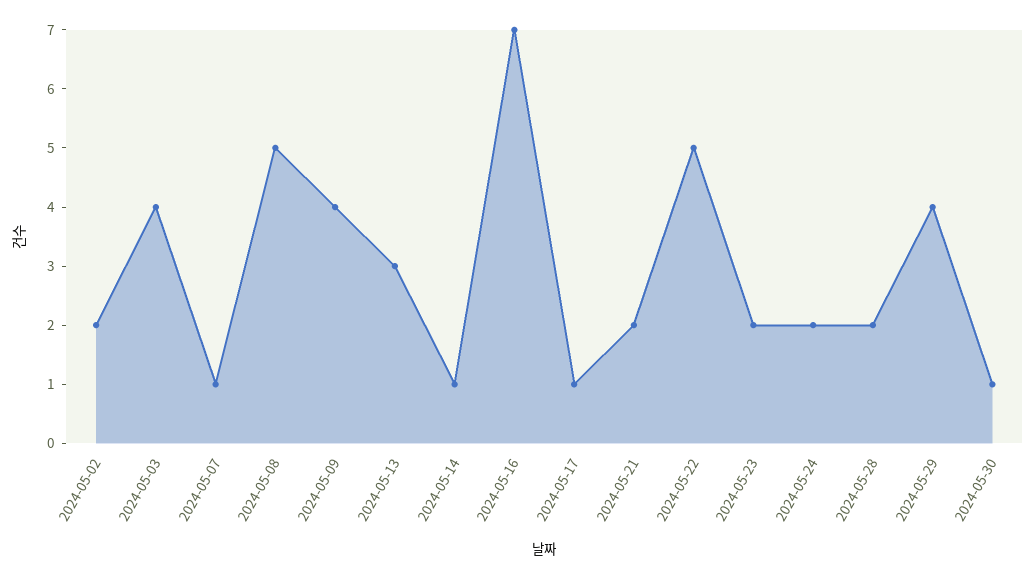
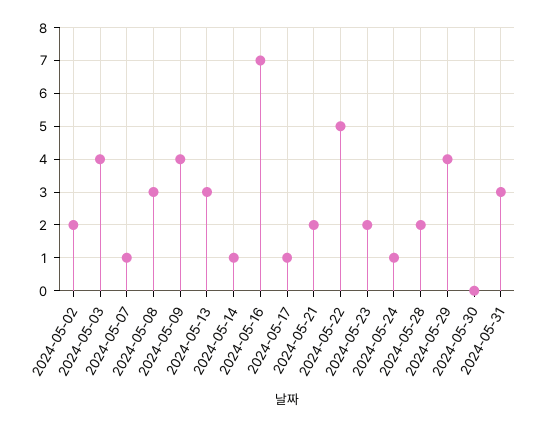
2024-05-08: 5 -> 3
2024-05-24: 2 -> 1
2024-05-30: 1 -> 0
2024-05-31: none -> 3

